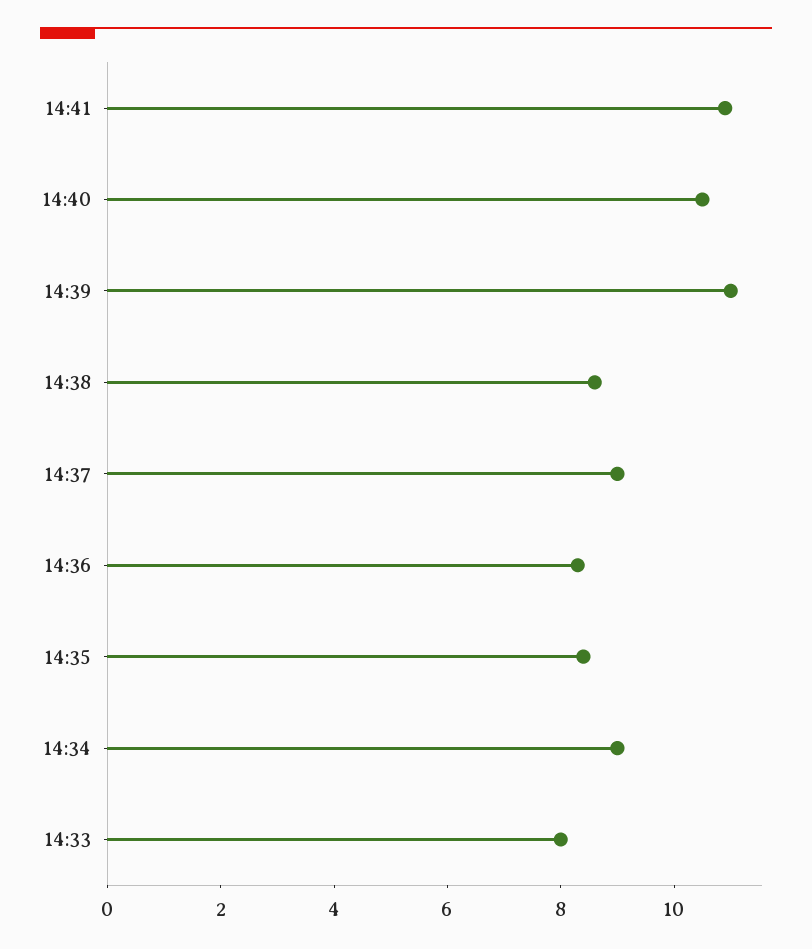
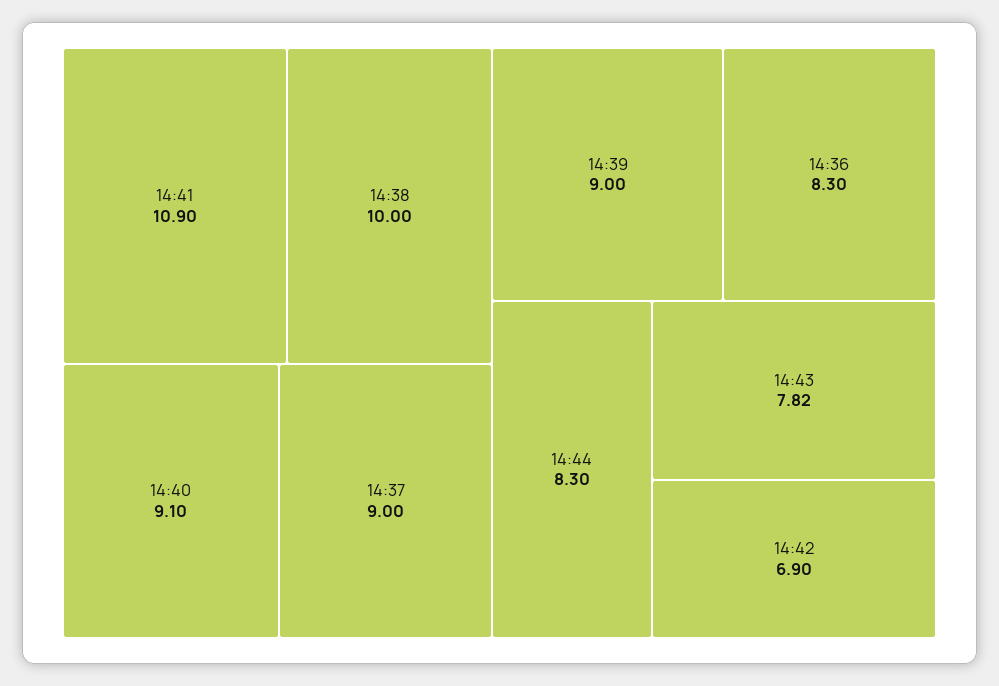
14:40: 10.5 -> 9.1
14:39: 11 -> 9
14:38: 8.5 -> 10
14:35: 8.5 -> none
14:34: 9 -> none
14:33: 8 -> none
14:44: none -> 8.3
14:43: none -> 7.82
14:42: none -> 6.9

